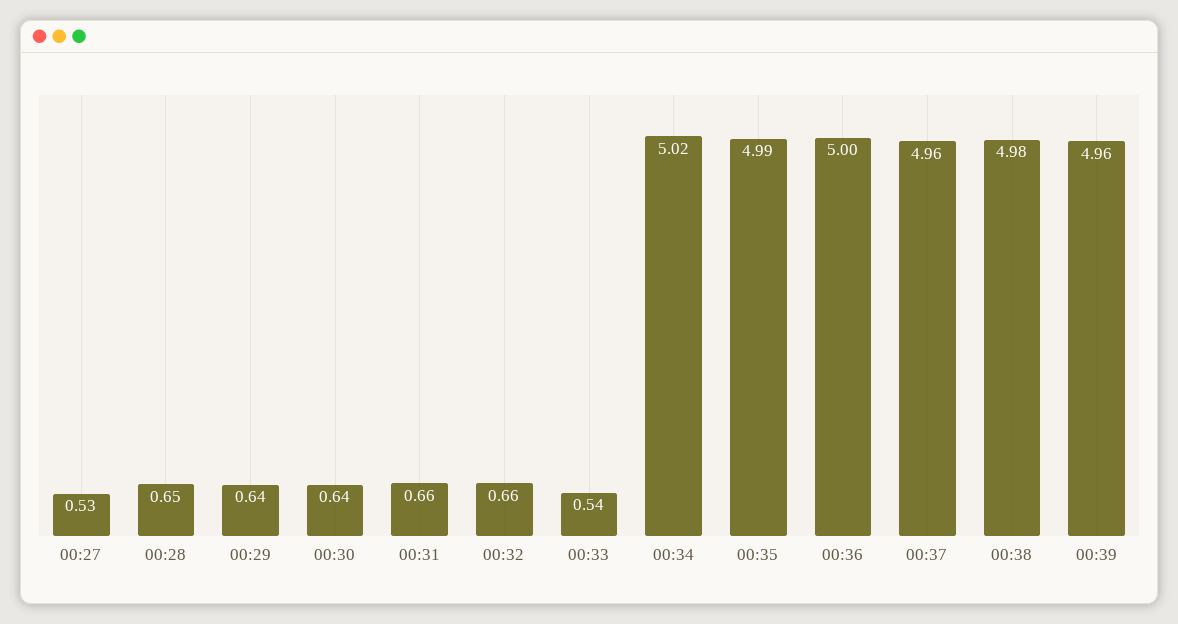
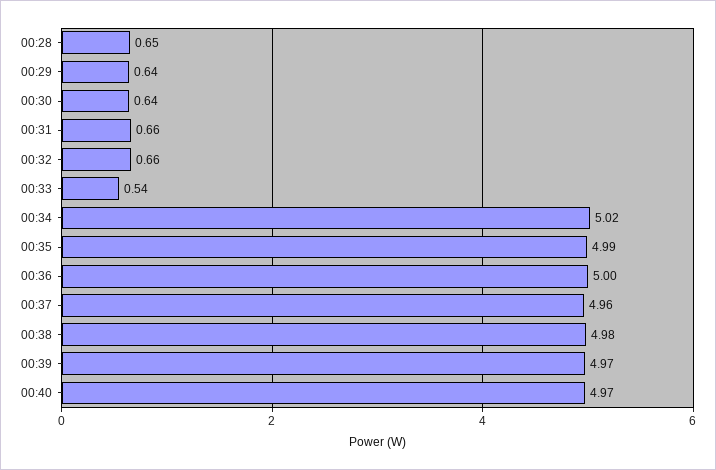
00:27: 0.53 -> none
00:39: 4.96 -> 4.97
00:40: none -> 4.97

